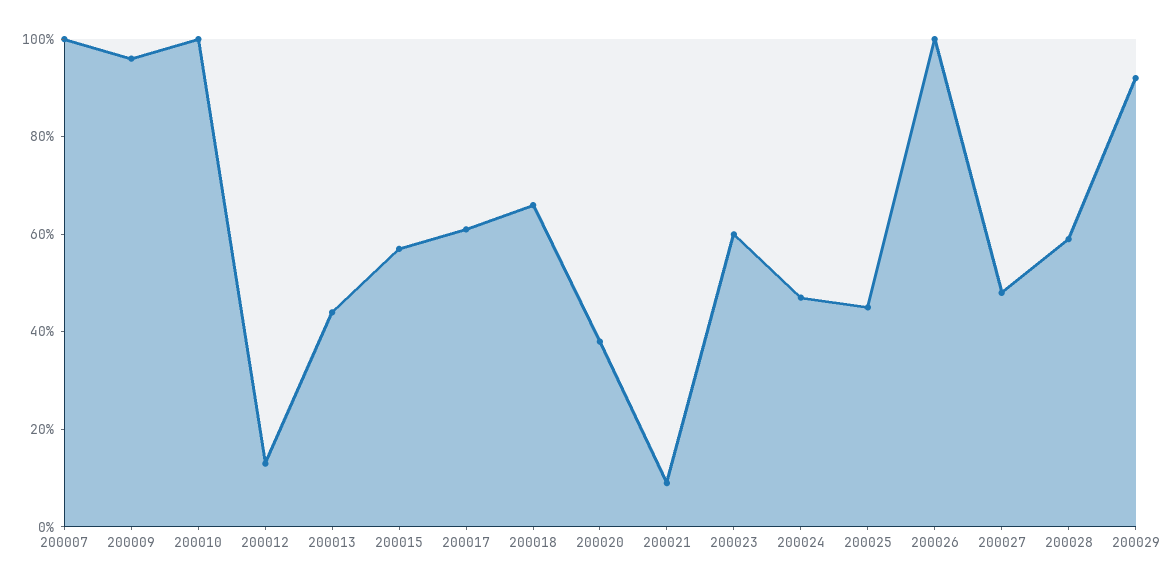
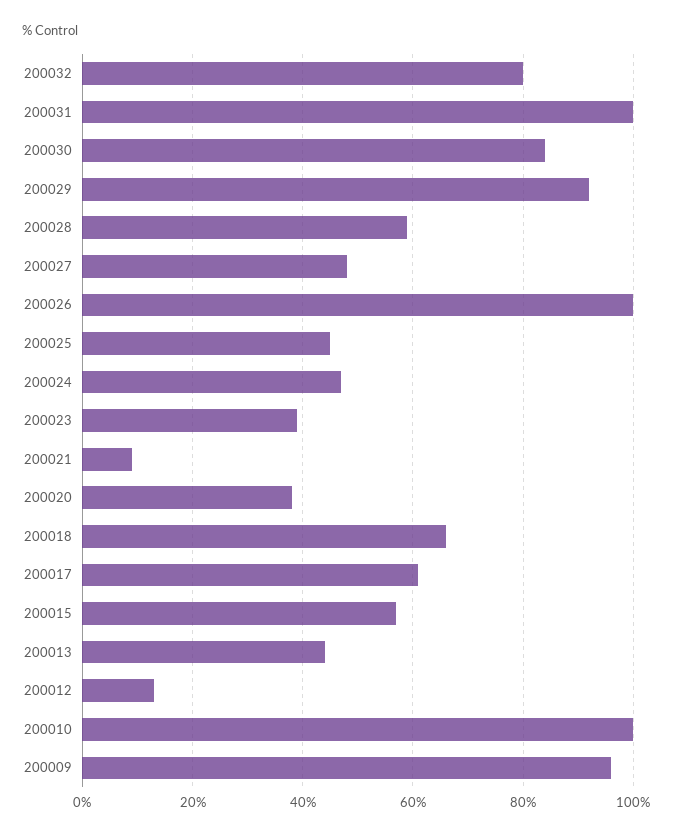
200007: 100 -> none
200023: 60 -> 40
200032: none -> 80
200031: none -> 100
200030: none -> 85

